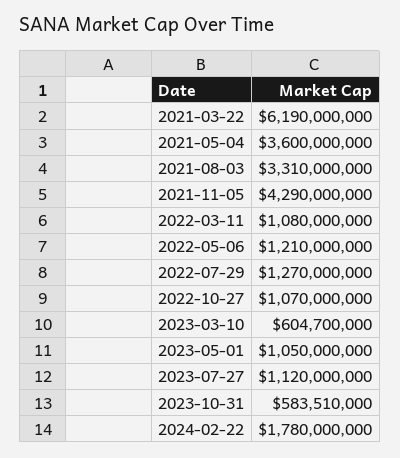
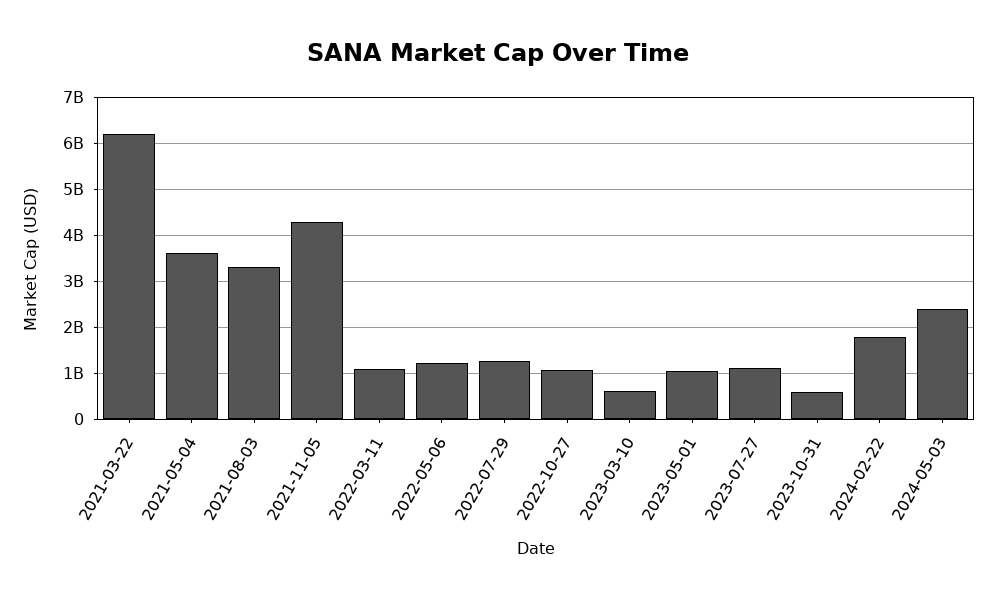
2024-05-03: none -> 2400000000

